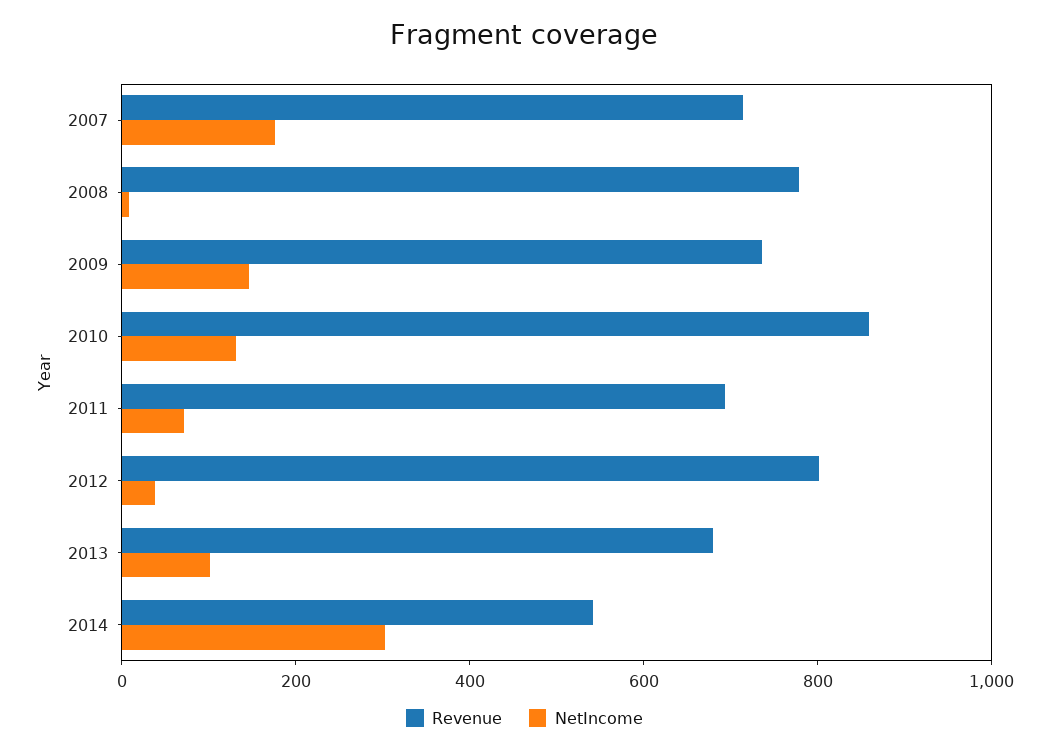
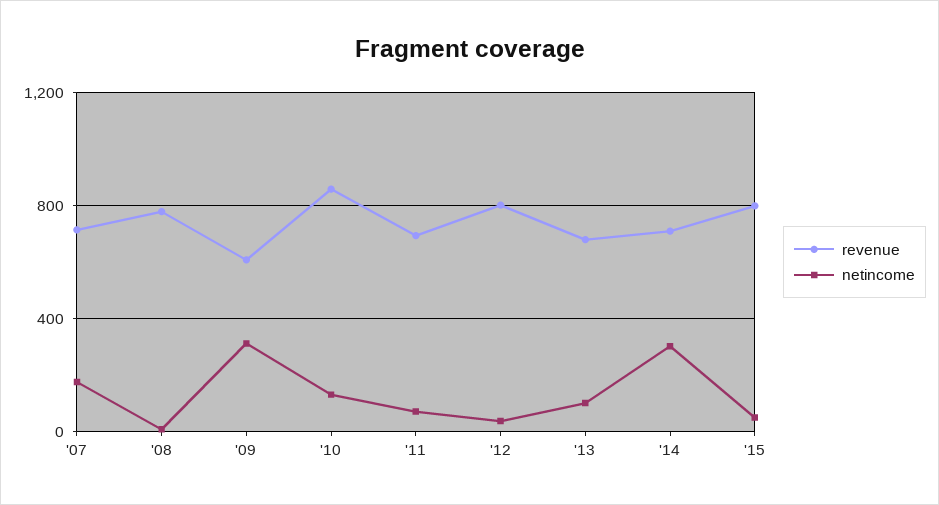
Revenue, 2009: 750 -> 600
NetIncome, 2009: 150 -> 300
Revenue, 2014: 550 -> 700
Revenue, '15: none -> 800
NetIncome, '15: none -> 50

